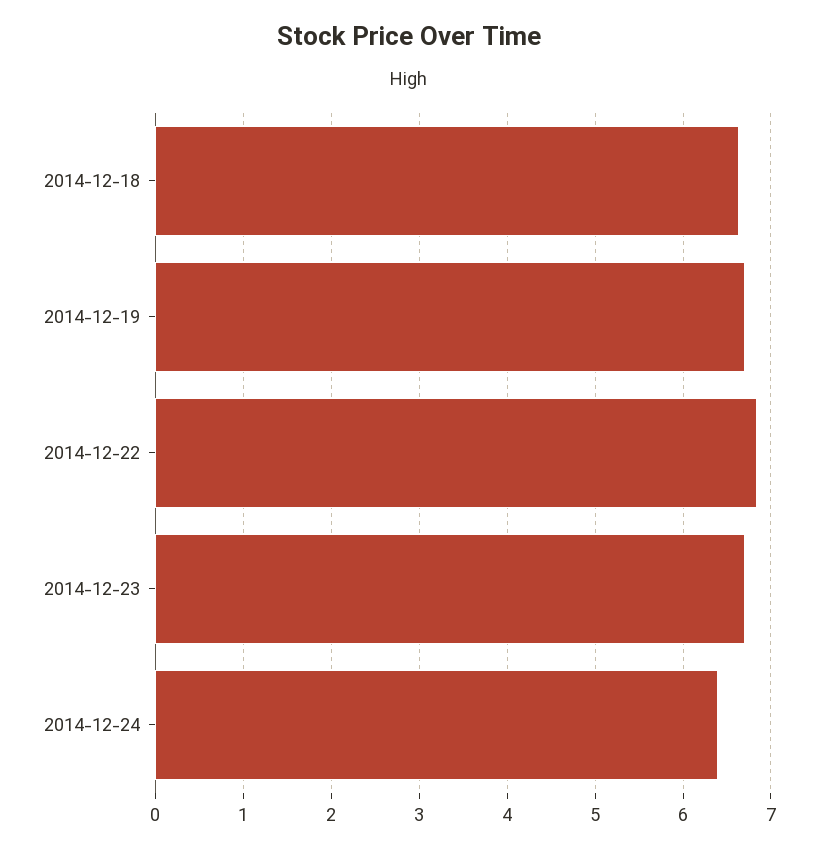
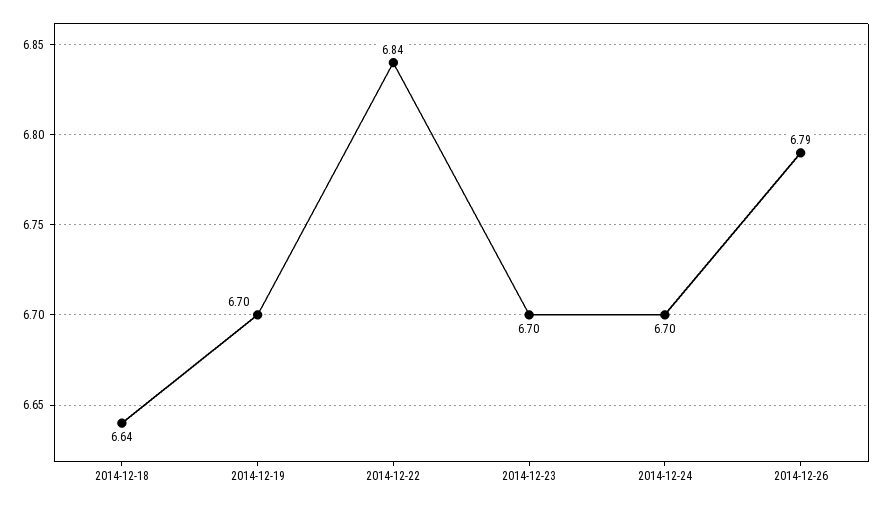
2014-12-24: 6.4 -> 6.7
2014-12-26: none -> 6.79

